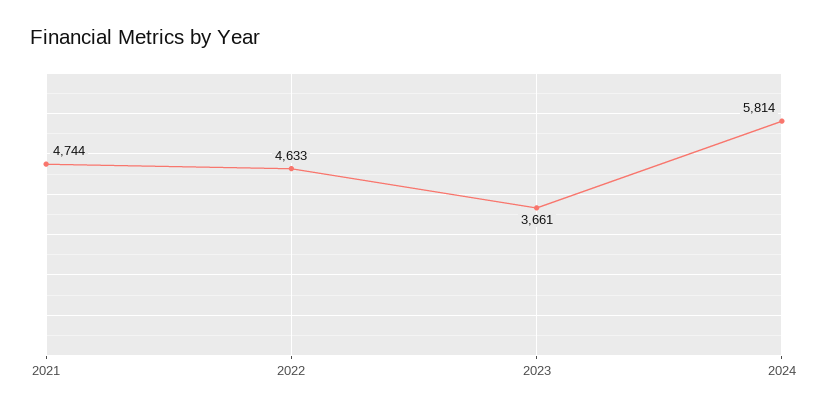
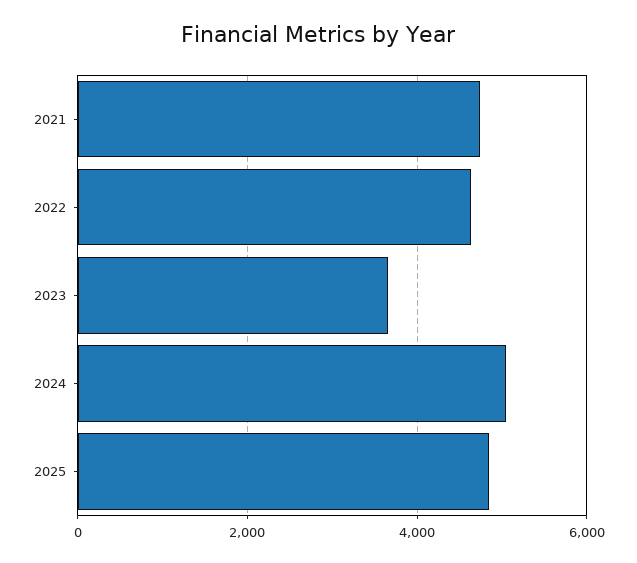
2024: 5814 -> 5000
2025: none -> 4800

